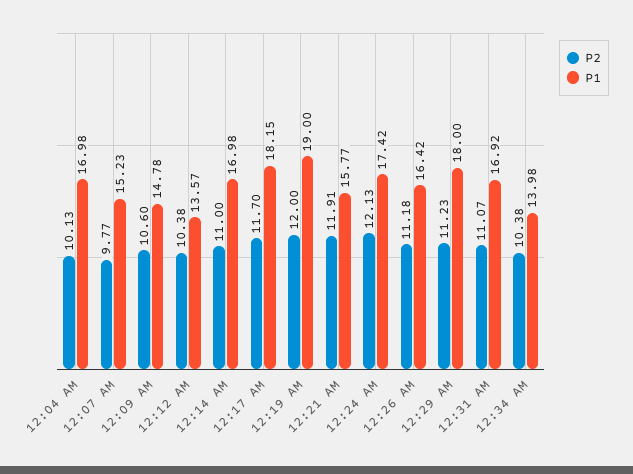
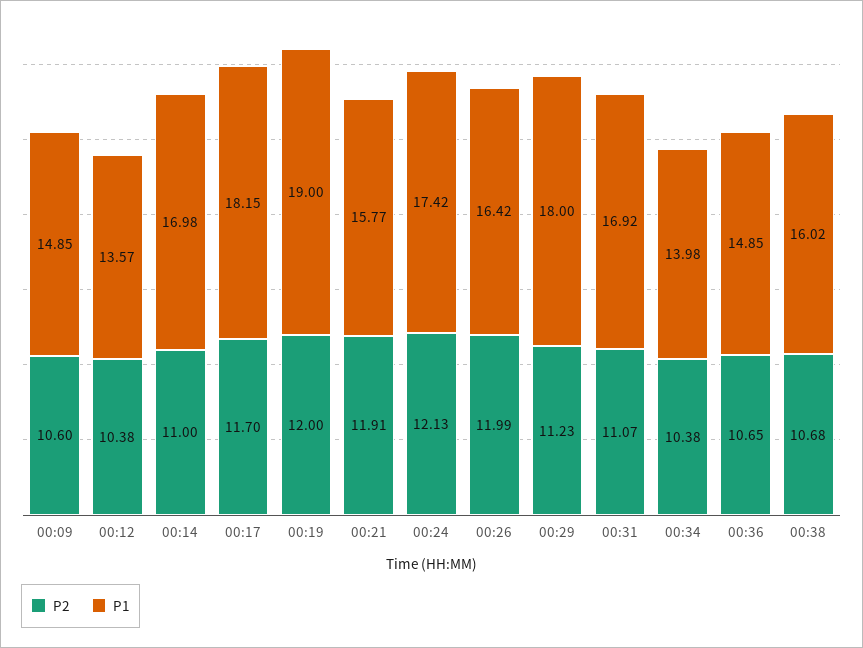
P2, 12:04 AM: 10.13 -> none
P1, 12:04 AM: 16.98 -> none
P2, 12:07 AM: 9.77 -> none
P1, 12:07 AM: 15.23 -> none
P1, 12:09 AM: 14.78 -> 14.85
P2, 12:26 AM: 11.18 -> 11.99
P2, 00:36: none -> 10.65
P1, 00:36: none -> 14.85
P2, 00:38: none -> 10.68
P1, 00:38: none -> 16.02

